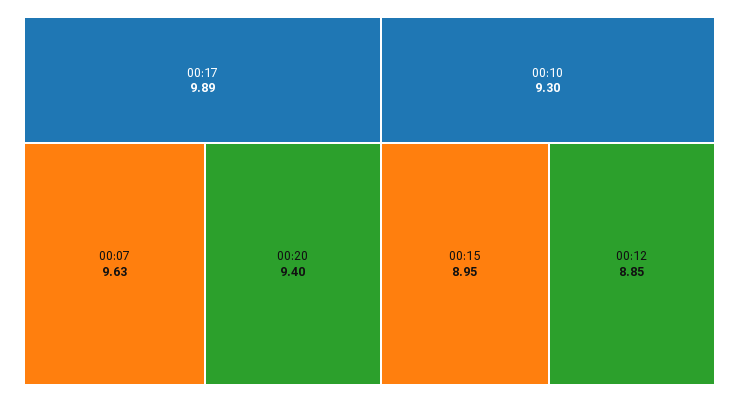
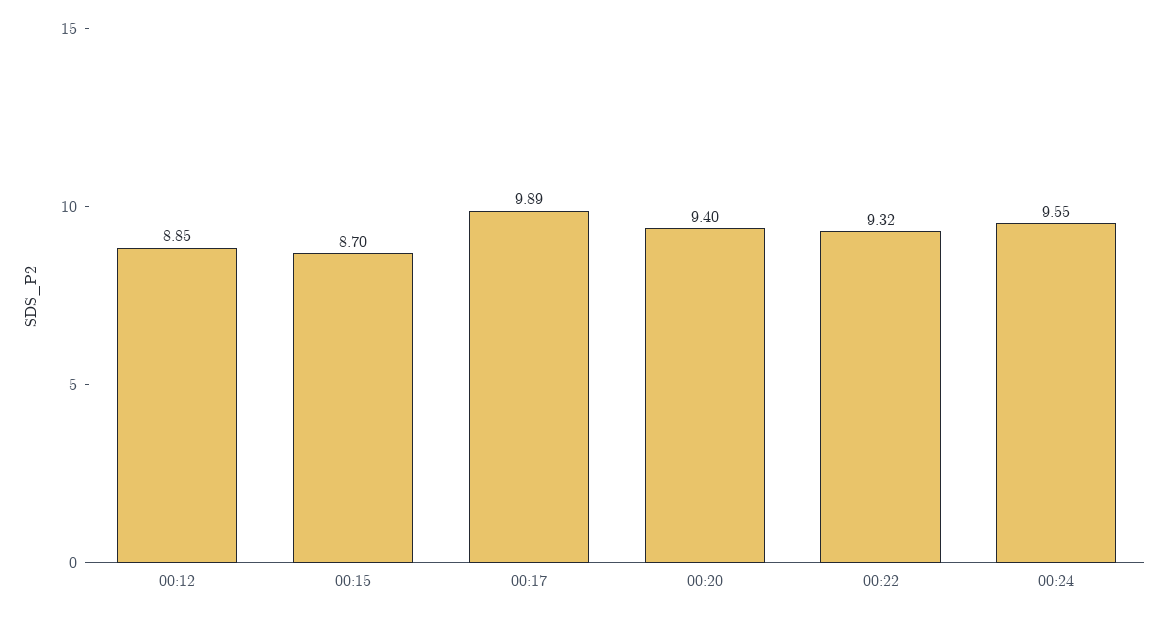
00:07: 9.63 -> none
00:10: 9.3 -> none
00:15: 8.95 -> 8.7
00:22: none -> 9.32
00:24: none -> 9.55

